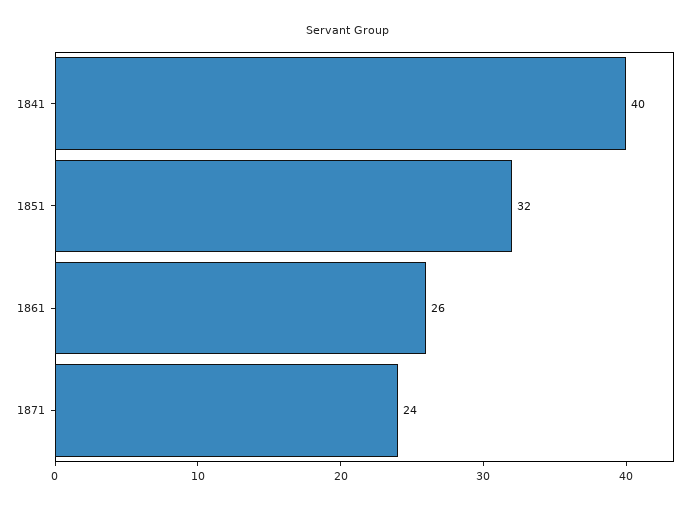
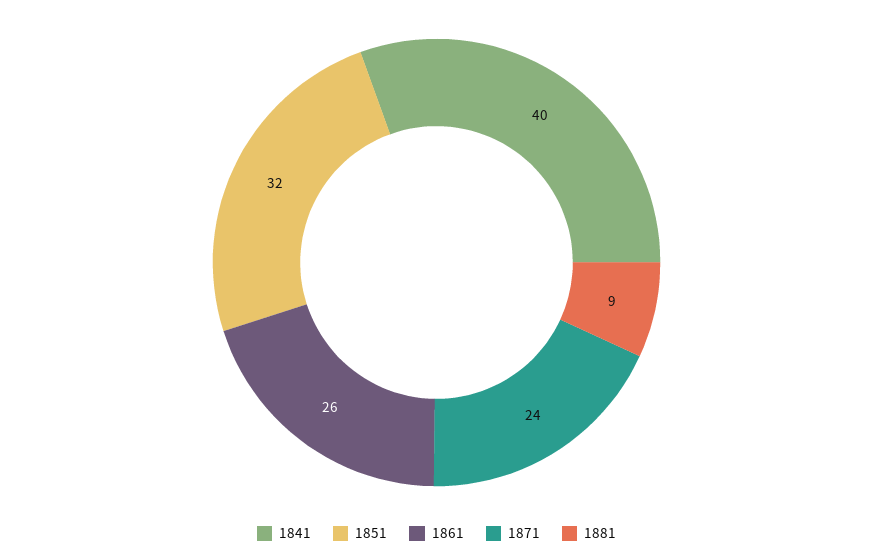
1881: none -> 9

